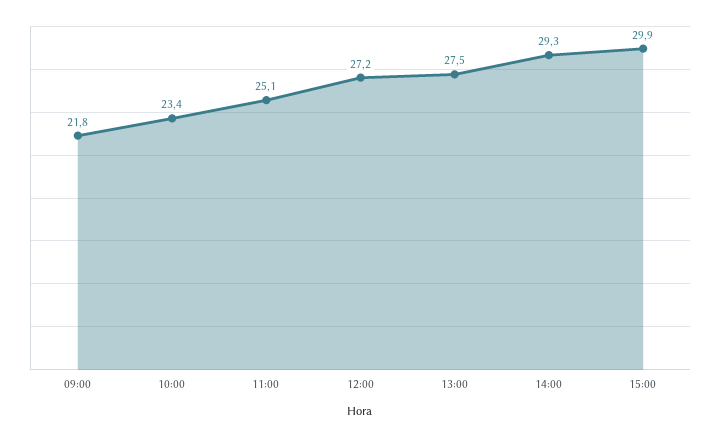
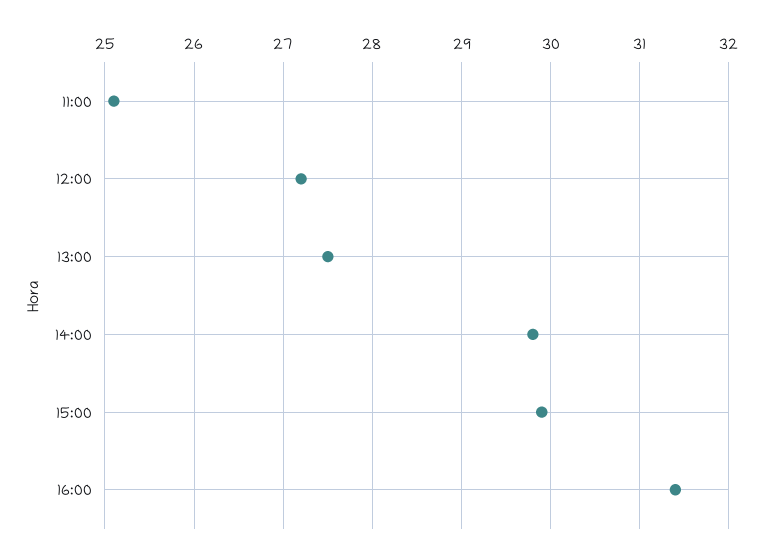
09:00: 21.8 -> none
10:00: 23.4 -> none
14:00: 29.3 -> 29.8
16:00: none -> 31.4

